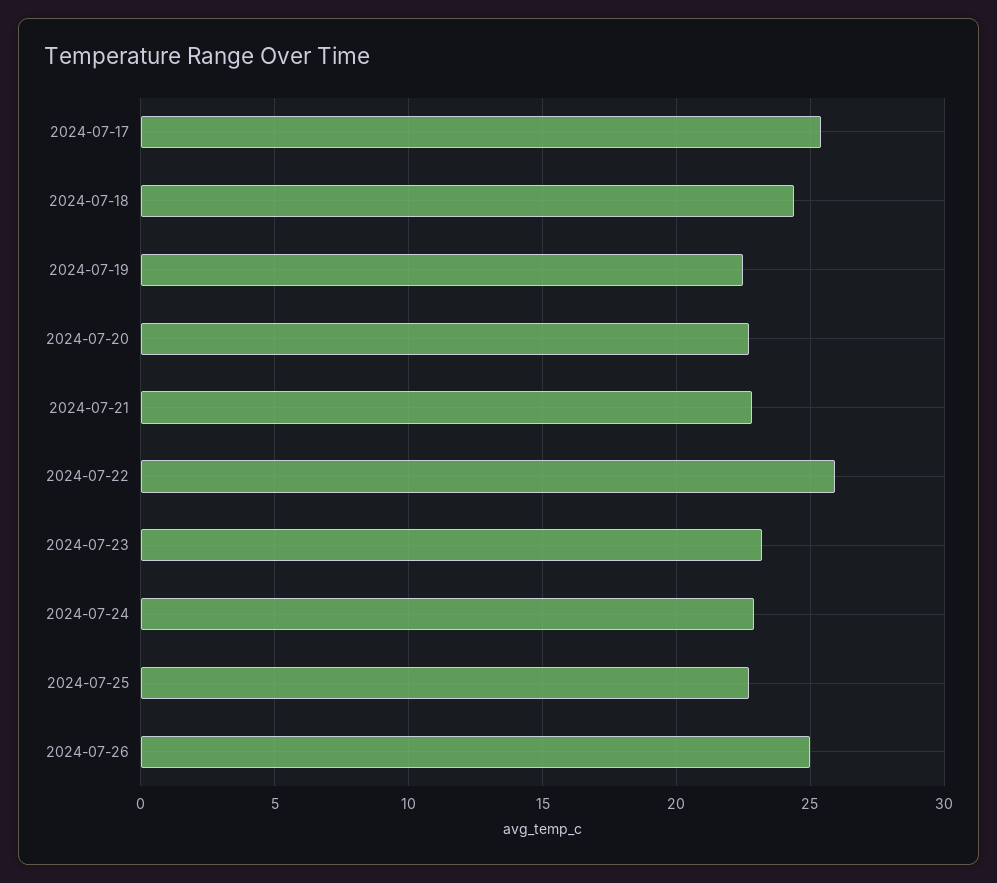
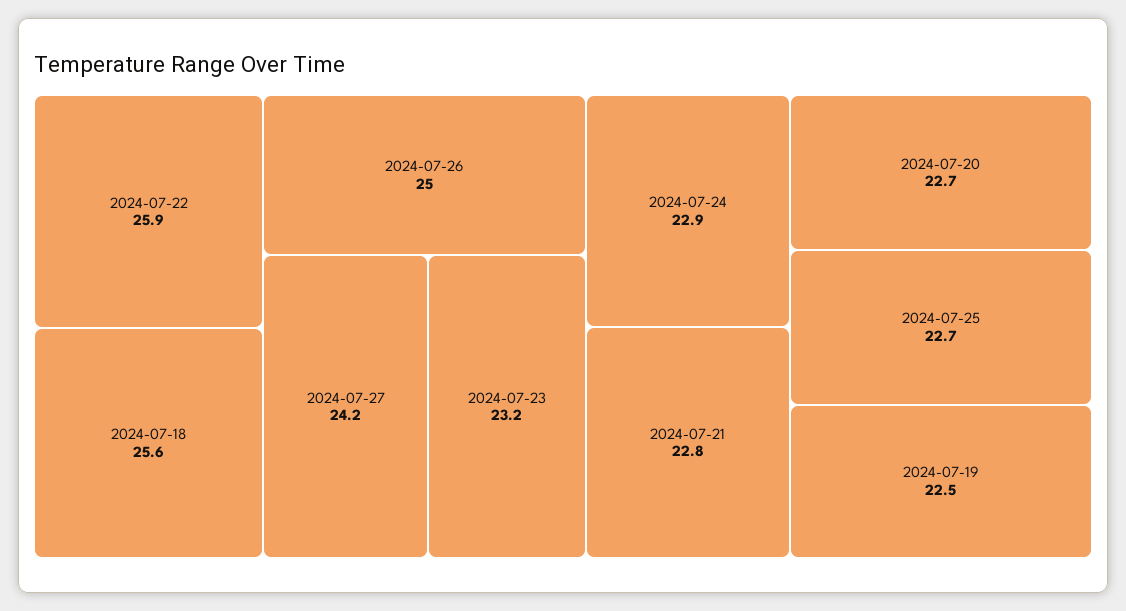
2024-07-17: 25.5 -> none
2024-07-18: 24.5 -> 25.6
2024-07-27: none -> 24.2

